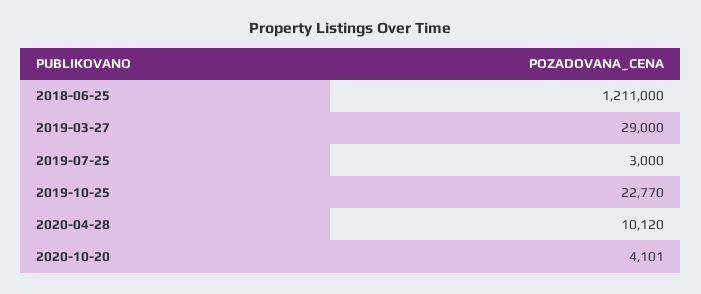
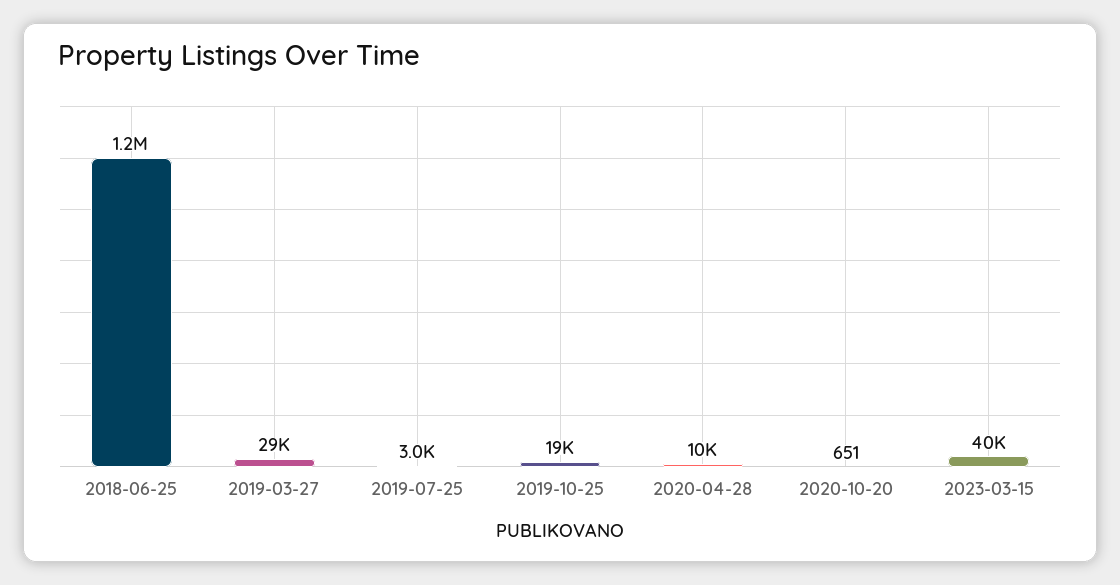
2019-10-25: 22770 -> 19000
2020-10-20: 4101 -> 651
2023-03-15: none -> 40000

